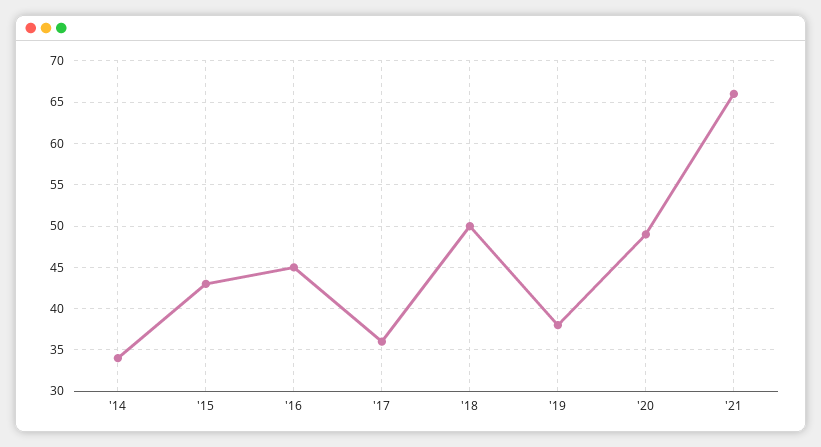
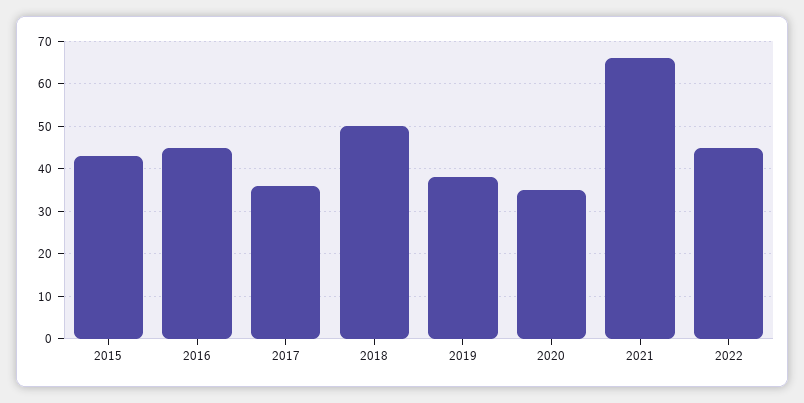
'14: 34 -> none
'20: 49 -> 35
2022: none -> 45

